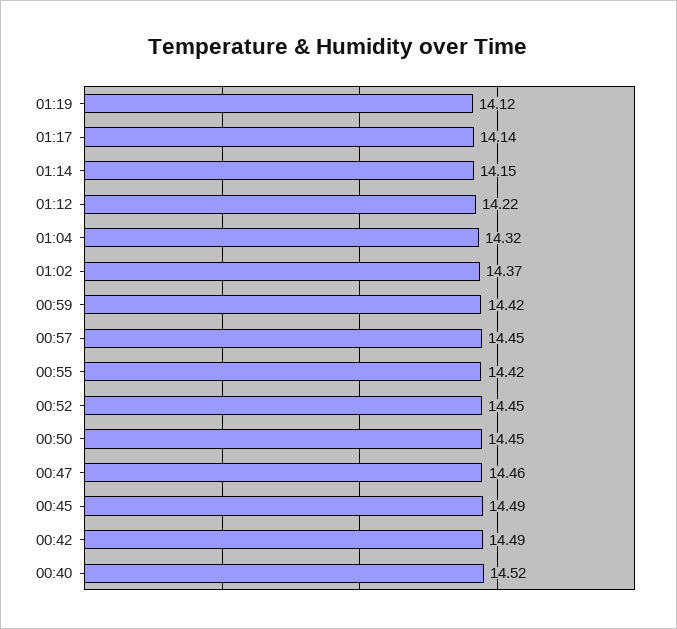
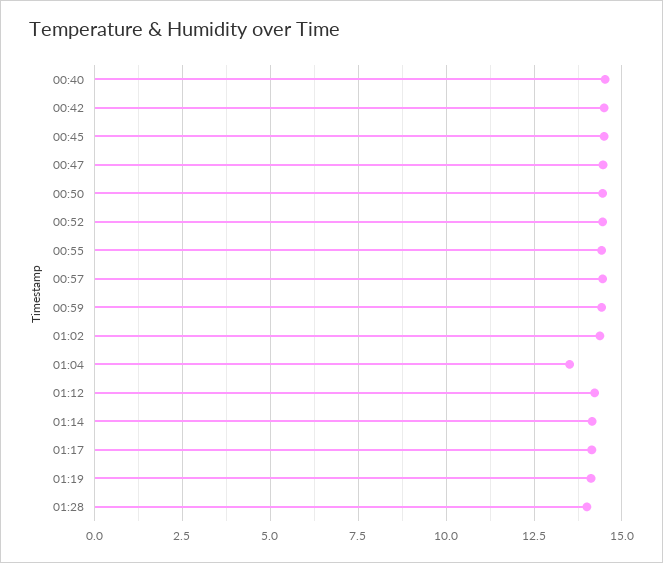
01:04: 14.32 -> 13.5
01:28: none -> 14

